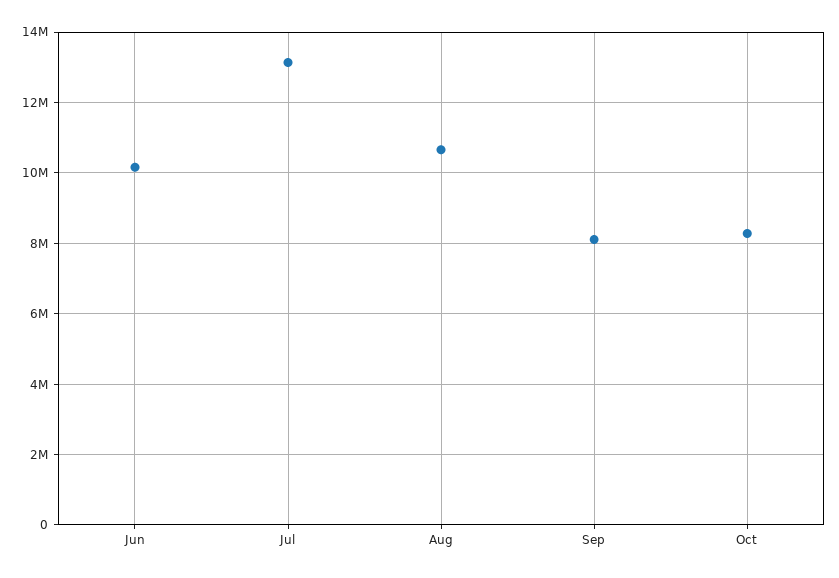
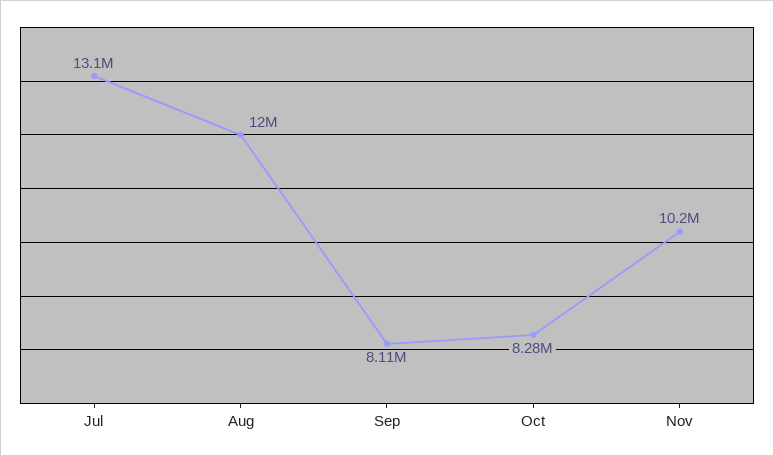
Jun: 10200000 -> none
Aug: 10600000 -> 12000000
Nov: none -> 10200000

